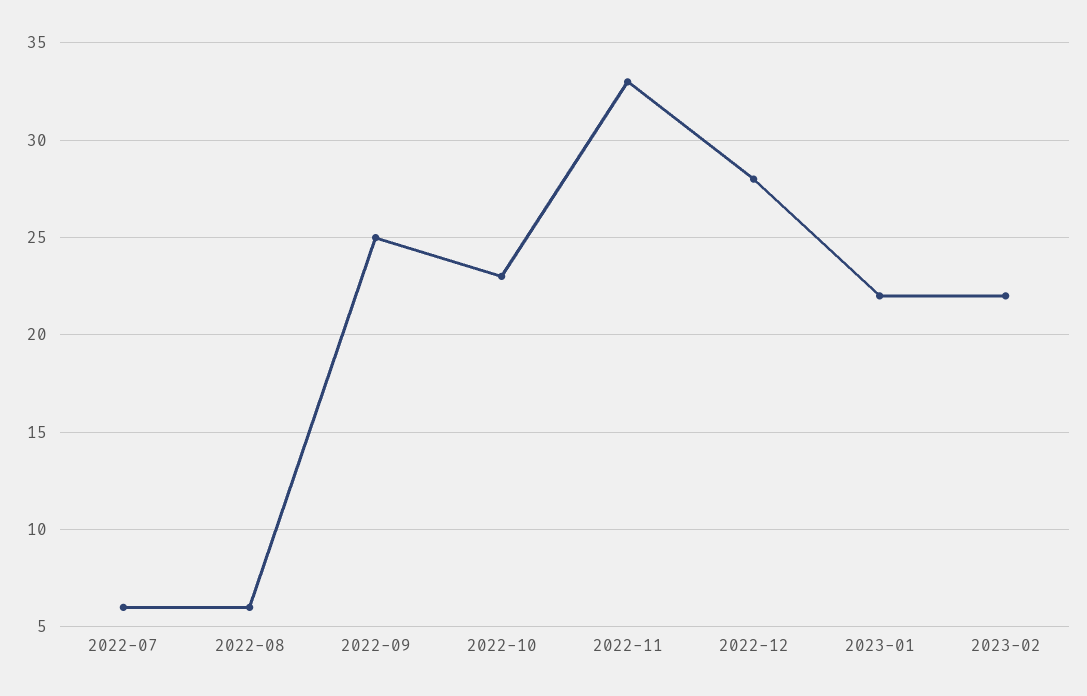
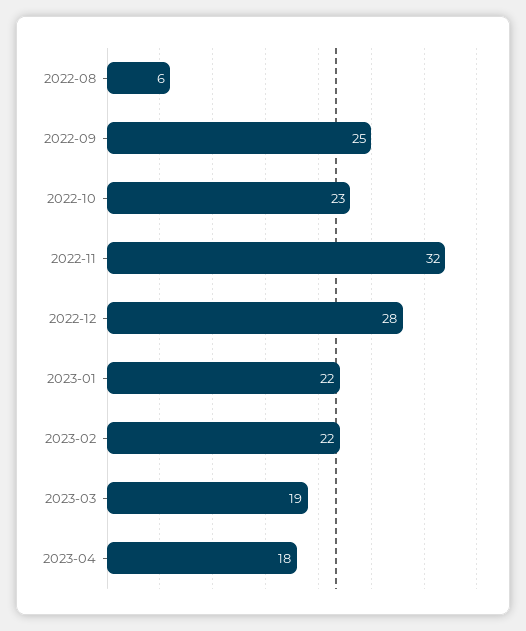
2022-07: 6 -> none
2022-11: 33 -> 32
2023-03: none -> 19
2023-04: none -> 18

